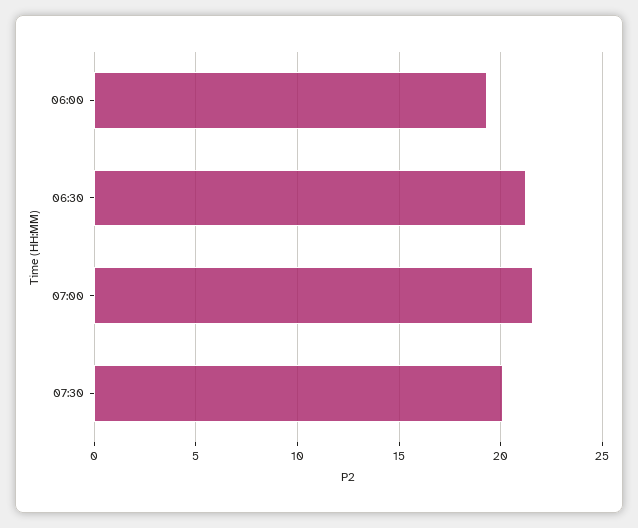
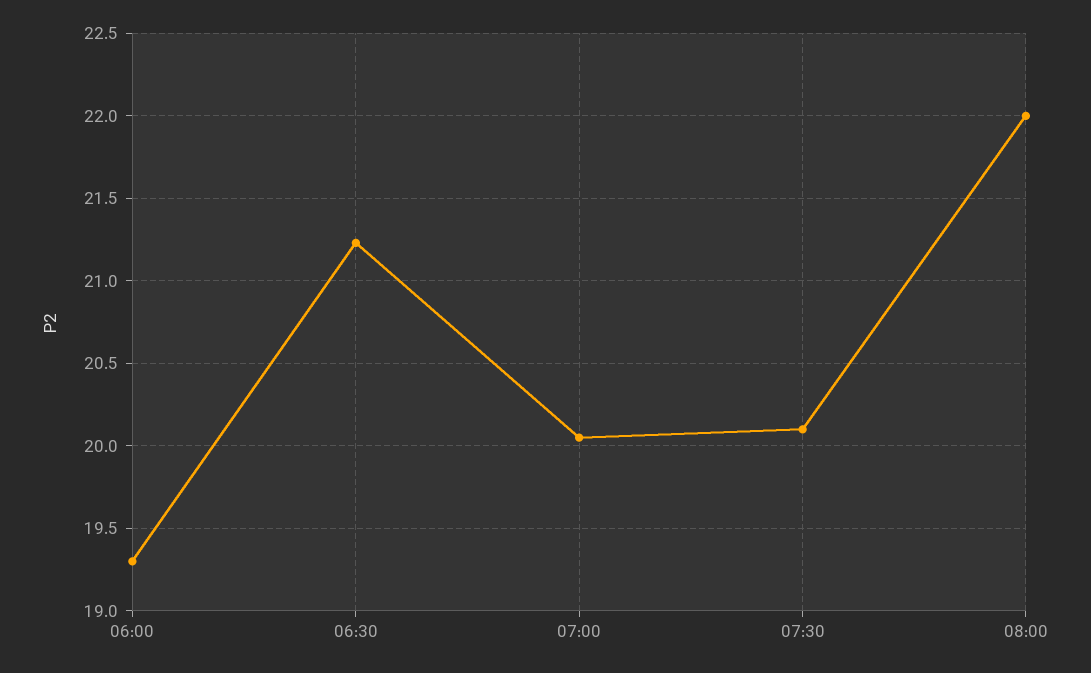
07:00: 21.5 -> 20.05
08:00: none -> 22

